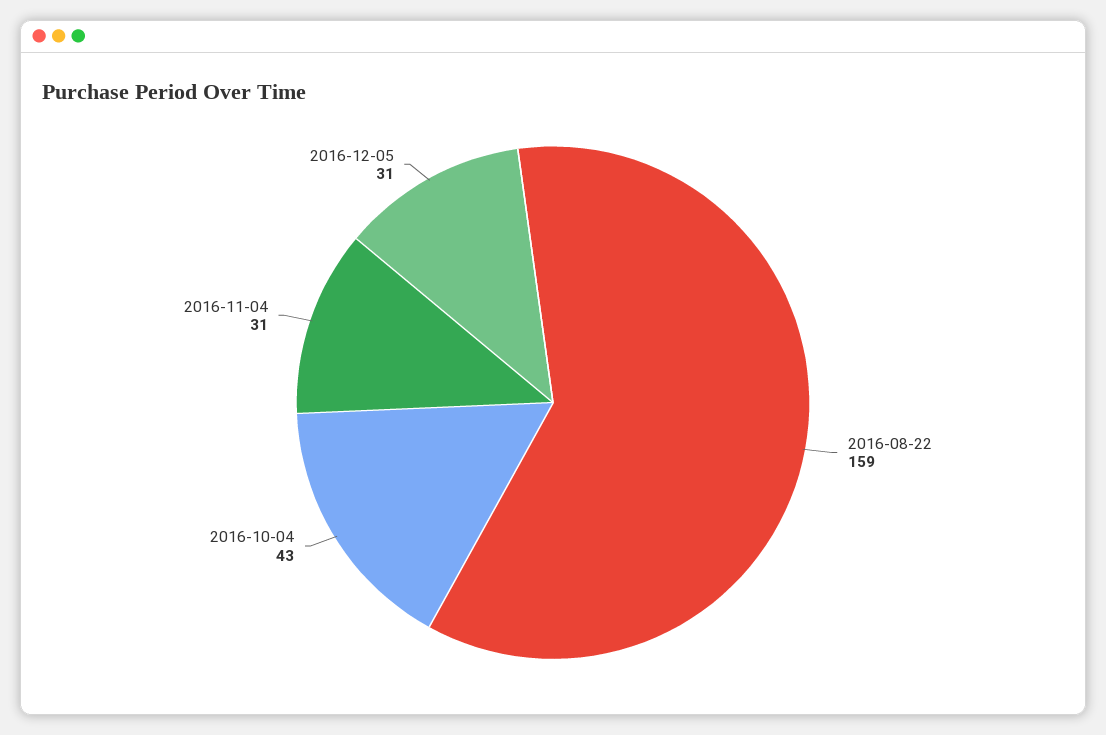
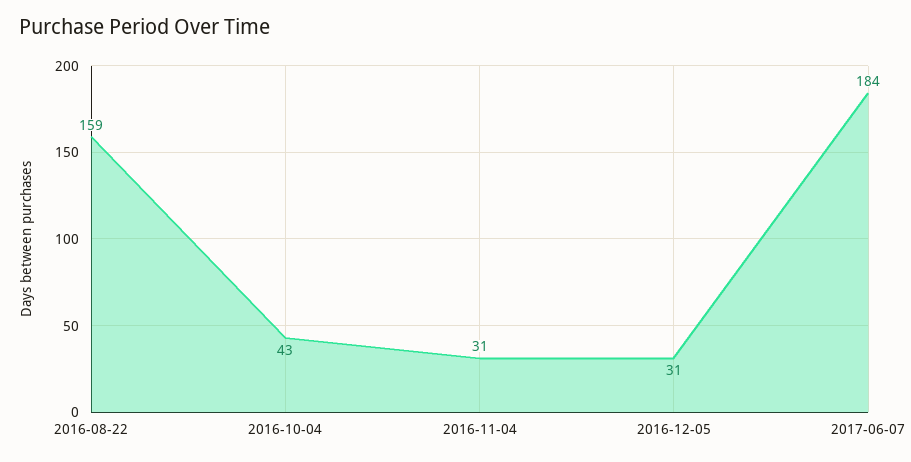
2017-06-07: none -> 184

